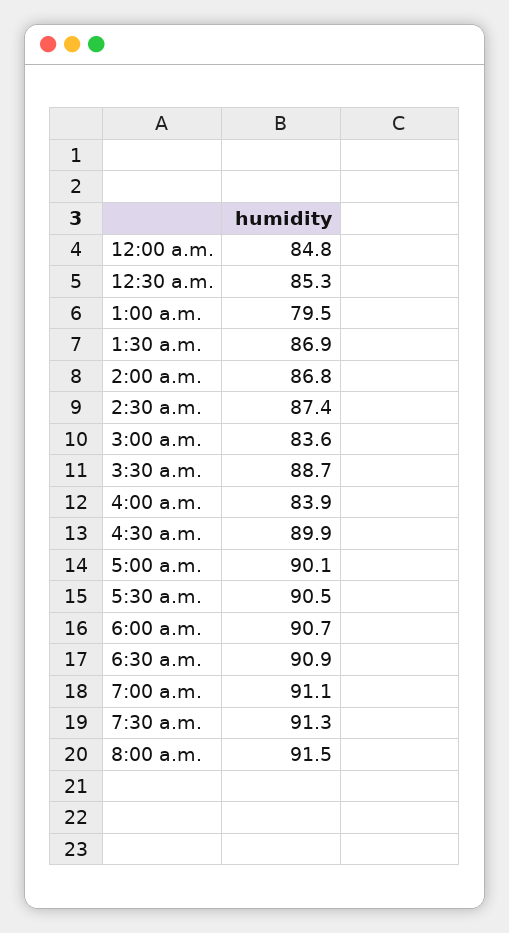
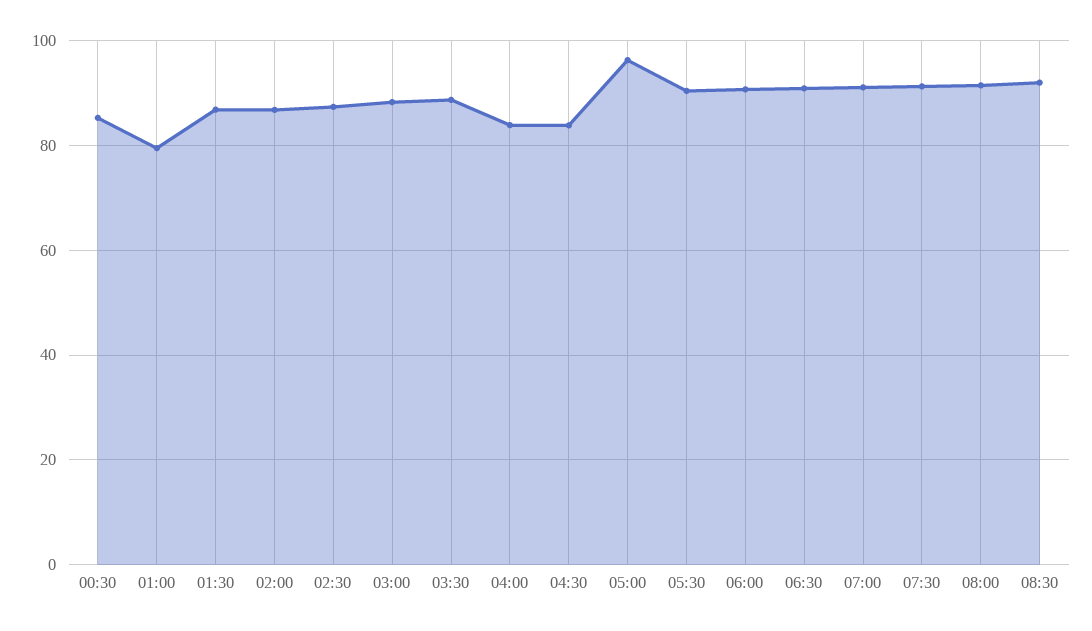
12:00 a.m.: 84.8 -> none
3:00 a.m.: 83.6 -> 88
4:30 a.m.: 89.9 -> 84
5:00 a.m.: 90.1 -> 96
08:30: none -> 92

